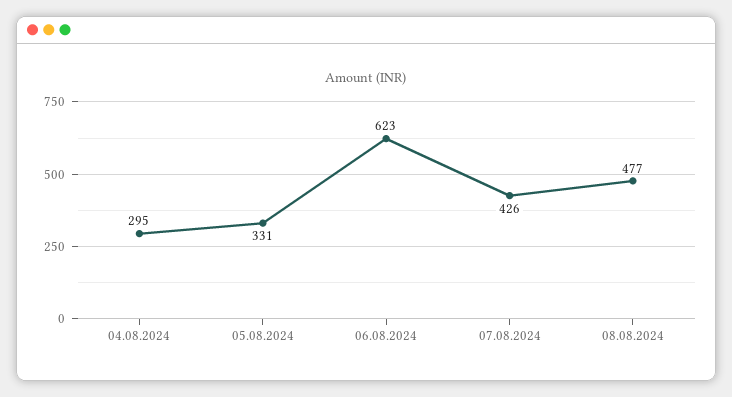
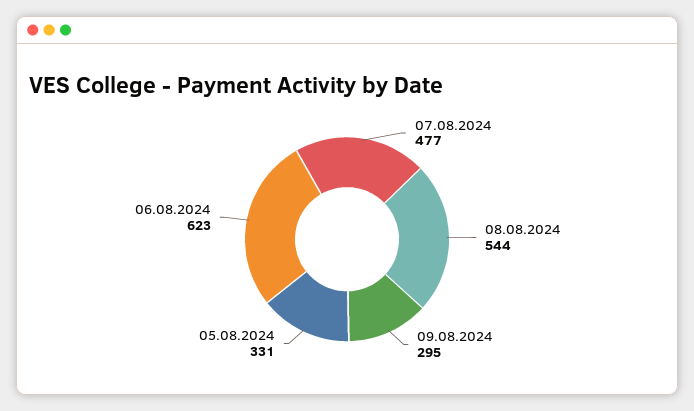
04.08.2024: 295 -> none
07.08.2024: 426 -> 477
08.08.2024: 477 -> 544
09.08.2024: none -> 295

